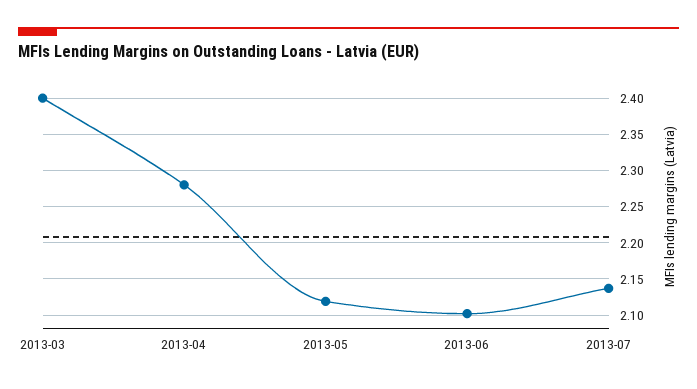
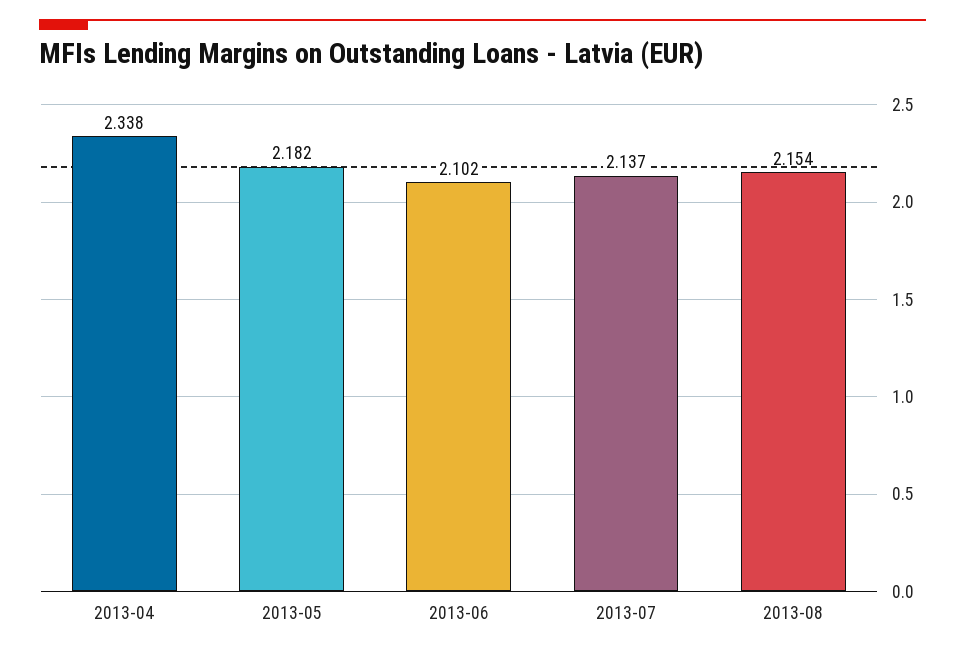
2013-03: 2.4 -> none
2013-04: 2.28 -> 2.338
2013-05: 2.12 -> 2.182
2013-08: none -> 2.154

